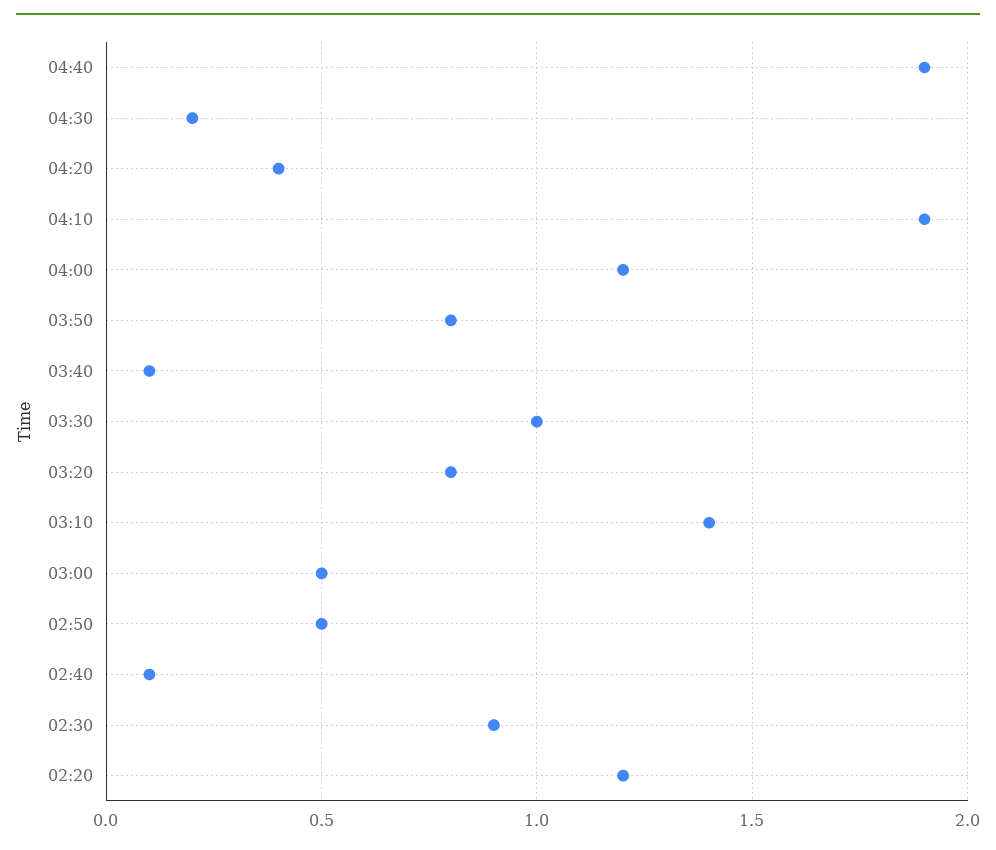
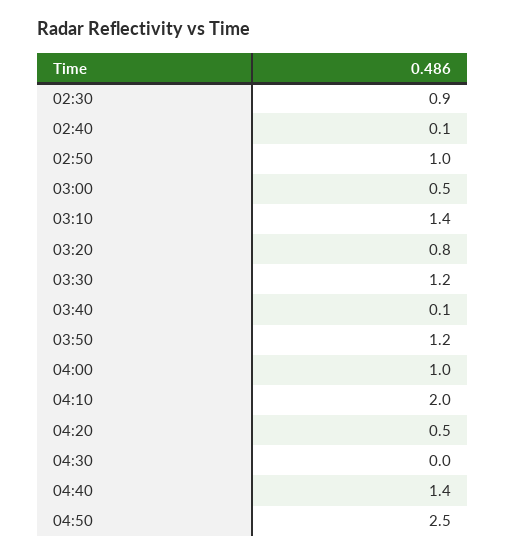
04:40: 1.9 -> 1.4
04:30: 0.2 -> 0
04:20: 0.4 -> 0.5
04:10: 1.9 -> 2
04:00: 1.2 -> 1
03:50: 0.8 -> 1.2
03:30: 1 -> 1.2
02:50: 0.5 -> 1
02:20: 1.2 -> none
04:50: none -> 2.5

